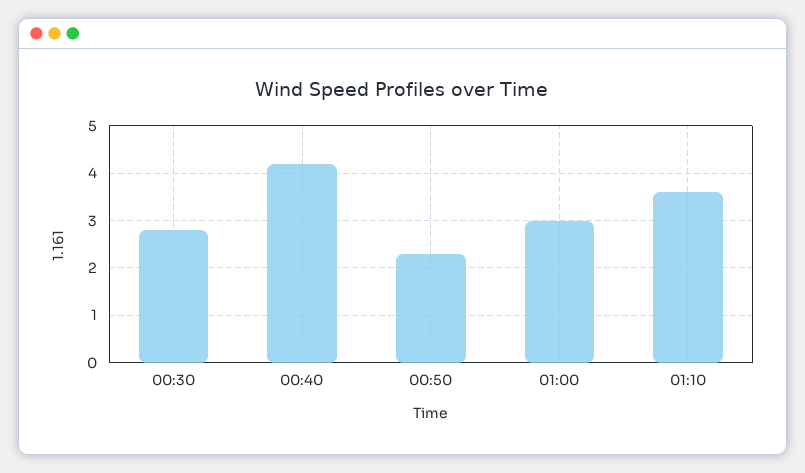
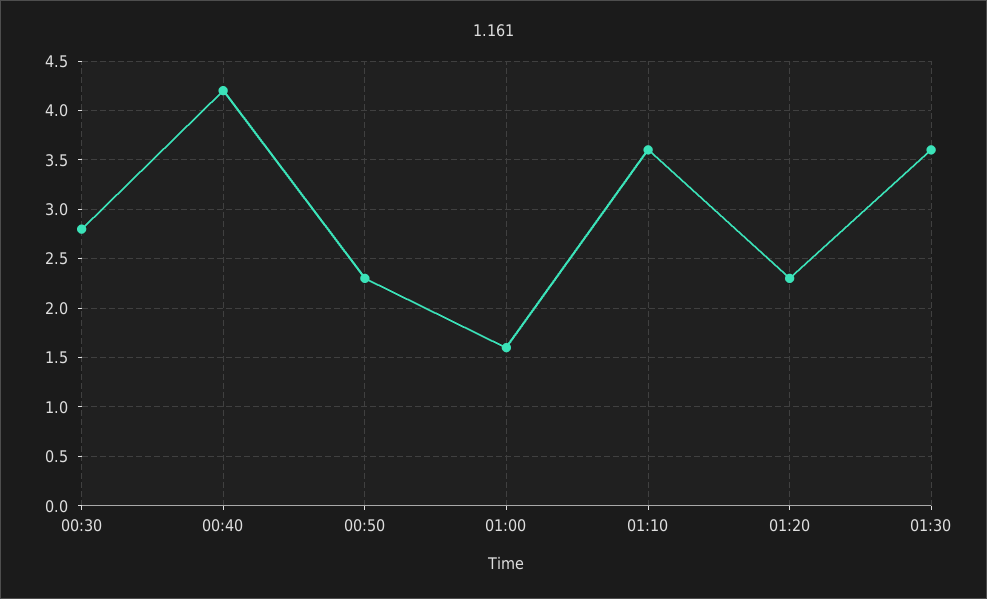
01:00: 3 -> 1.6
01:20: none -> 2.3
01:30: none -> 3.6

